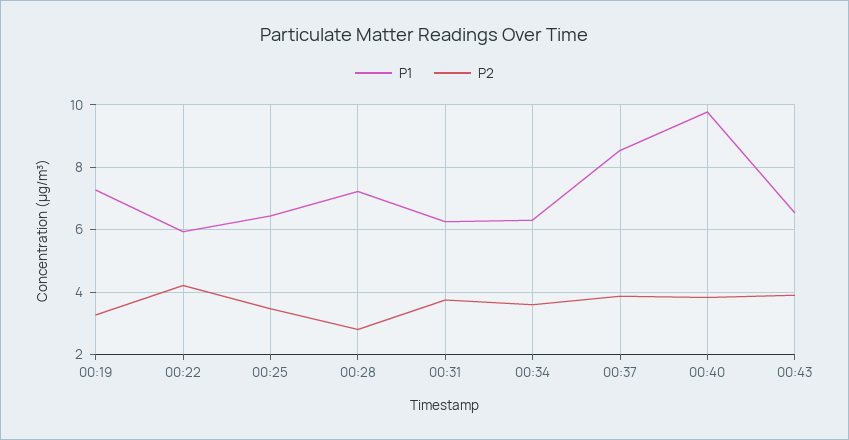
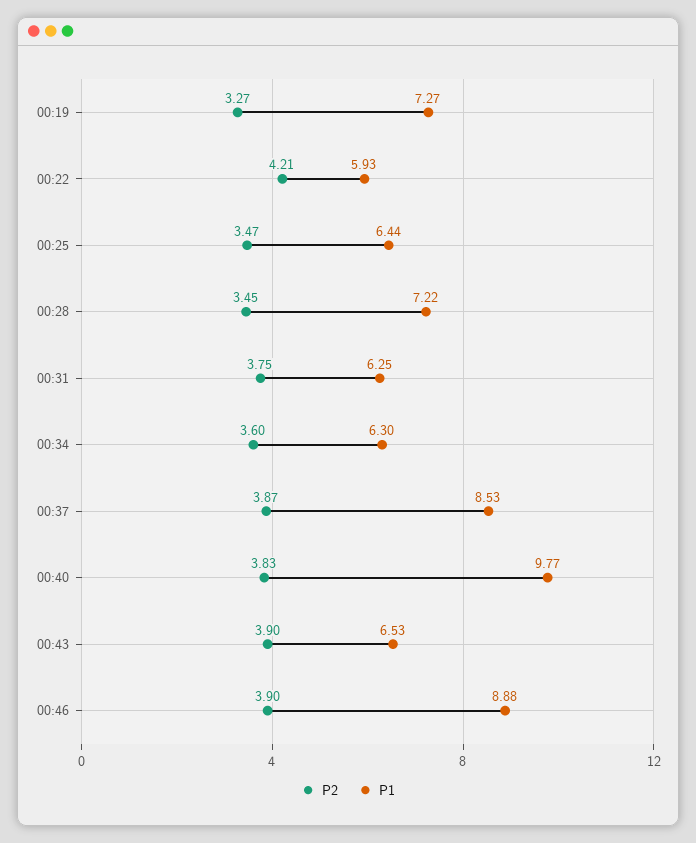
P2, 00:28: 2.8 -> 3.45
P2, 00:46: none -> 3.9
P1, 00:46: none -> 8.88

